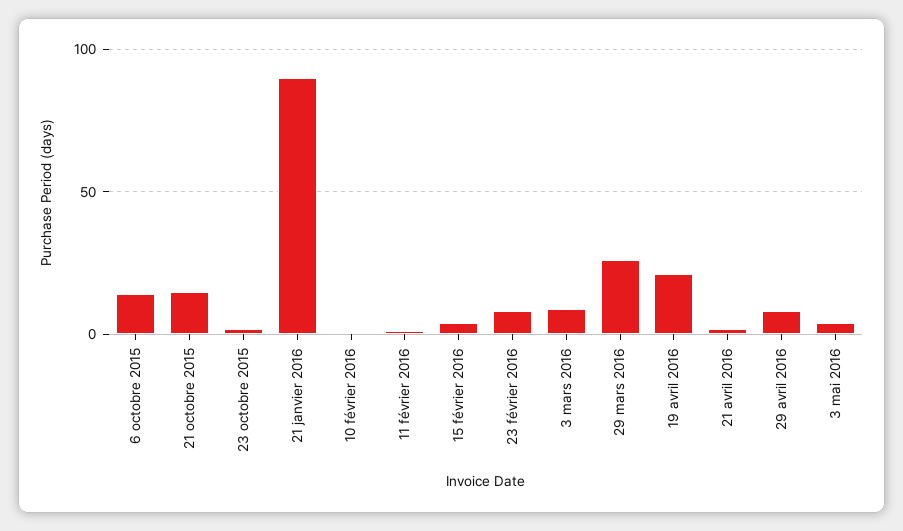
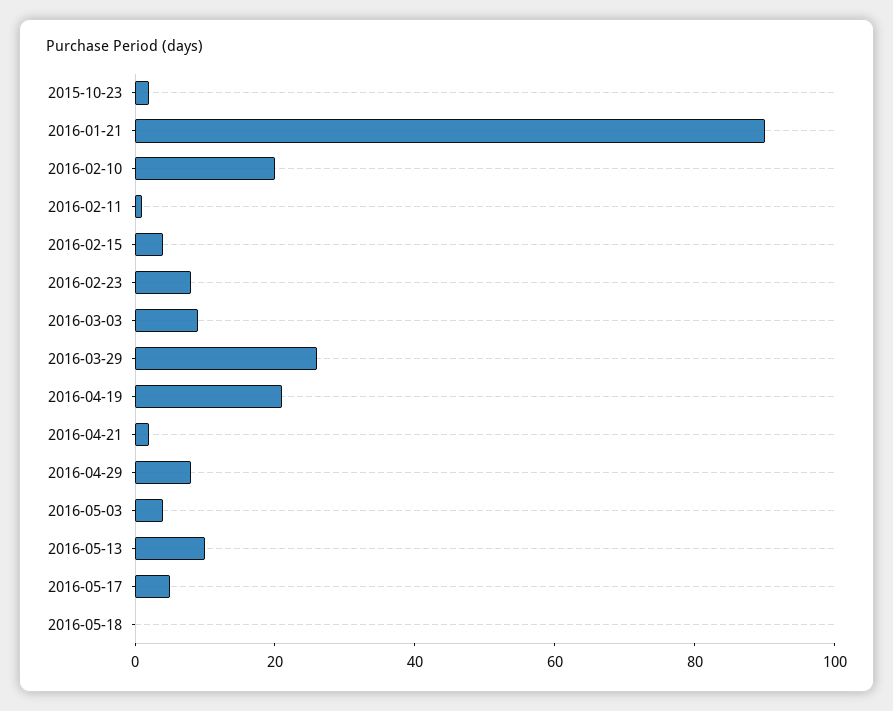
6 octobre 2015: 15 -> none
21 octobre 2015: 15 -> none
10 février 2016: 0 -> 20
2016-05-13: none -> 10
2016-05-17: none -> 5
2016-05-18: none -> 0

